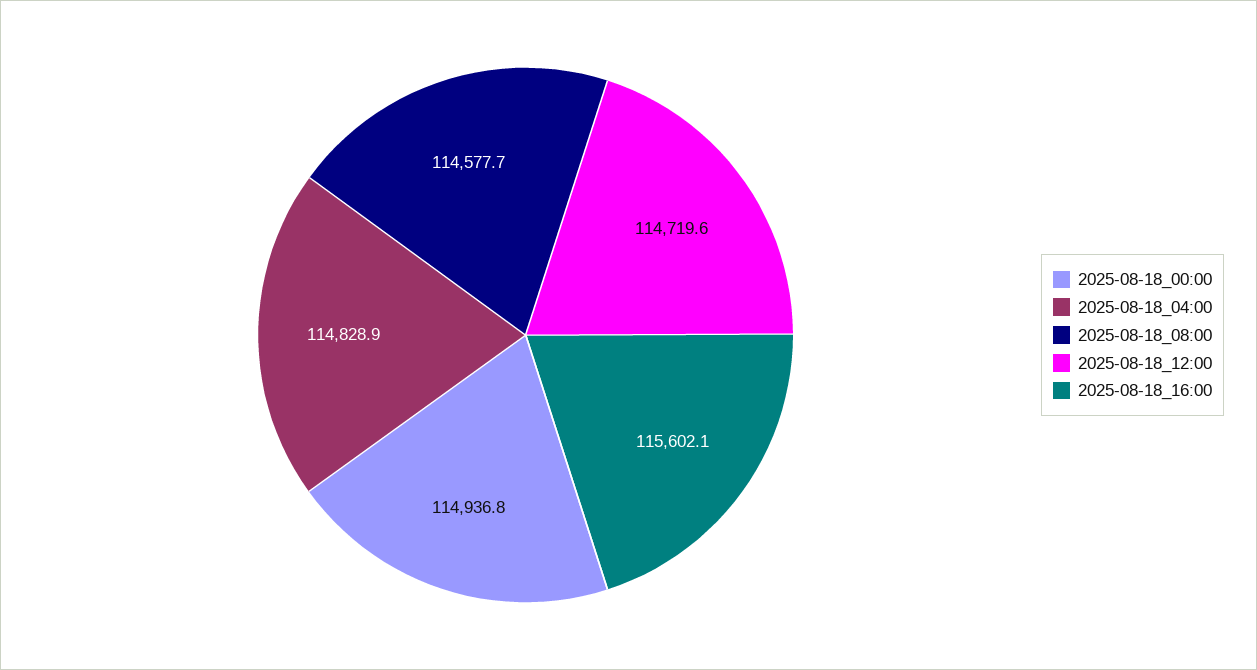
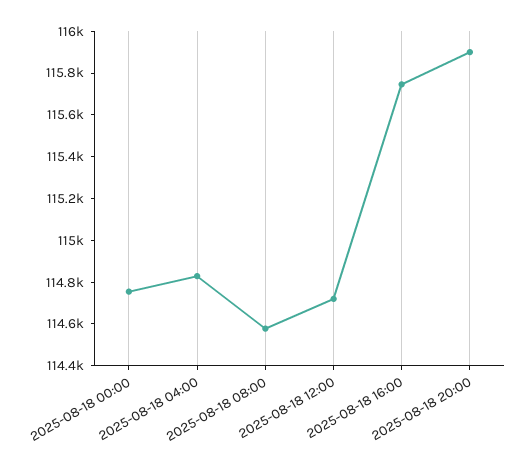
2025-08-18_00:00: 114936.8 -> 114750
2025-08-18_16:00: 115602.1 -> 115750
2025-08-18 20:00: none -> 115900

